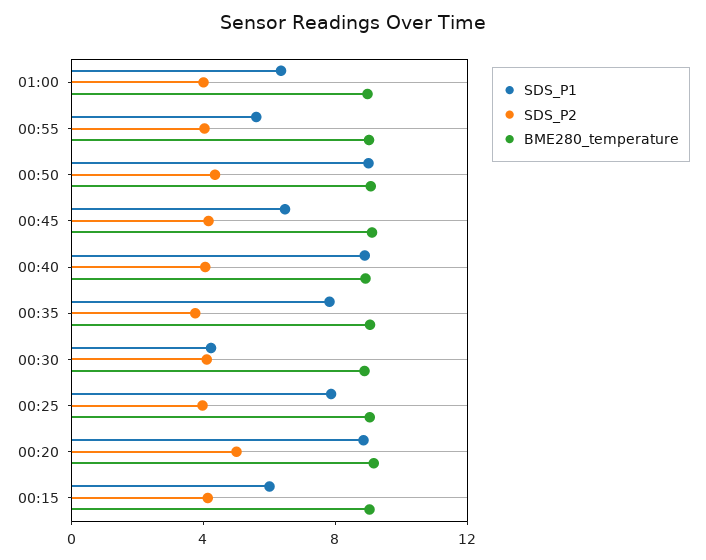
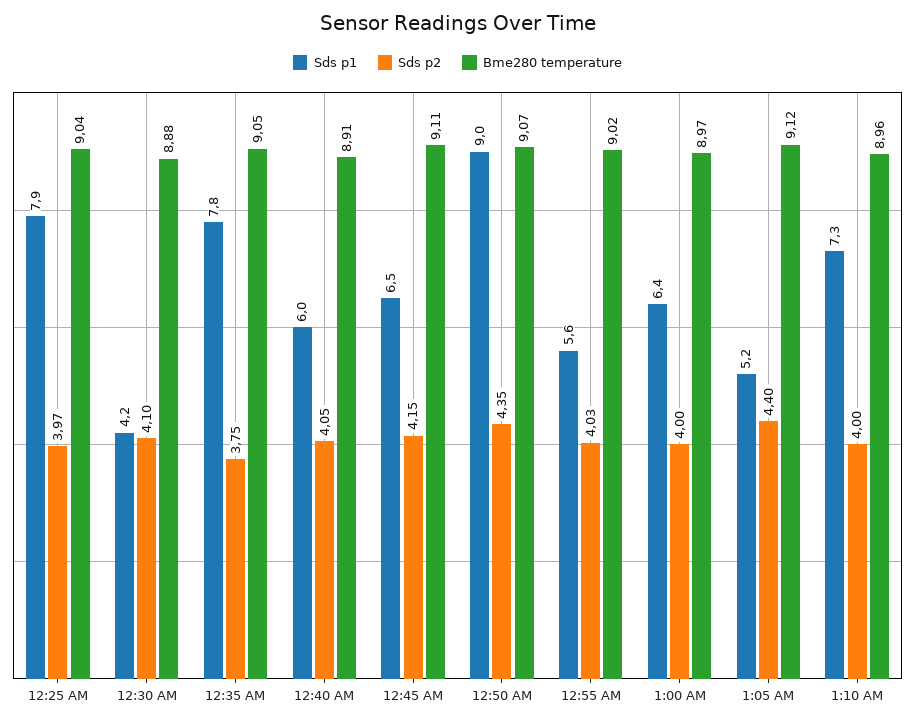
SDS_P1, 00:40: 9 -> 6
SDS_P1, 00:20: 9 -> none
SDS_P2, 00:20: 5 -> none
BME280_temperature, 00:20: 9 -> none
SDS_P1, 00:15: 6 -> none
SDS_P2, 00:15: 4 -> none
BME280_temperature, 00:15: 9 -> none
SDS_P1, 1:05 AM: none -> 5.2
SDS_P2, 1:05 AM: none -> 4.4
BME280_temperature, 1:05 AM: none -> 9.12
SDS_P1, 1:10 AM: none -> 7.3
SDS_P2, 1:10 AM: none -> 4
BME280_temperature, 1:10 AM: none -> 8.96

